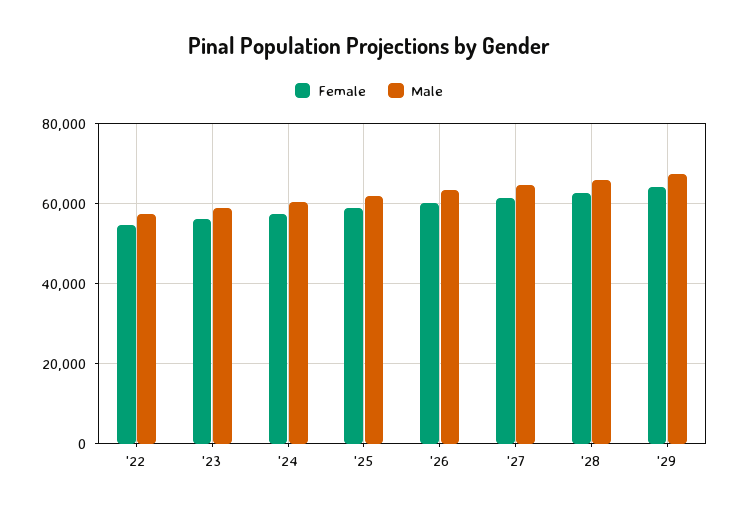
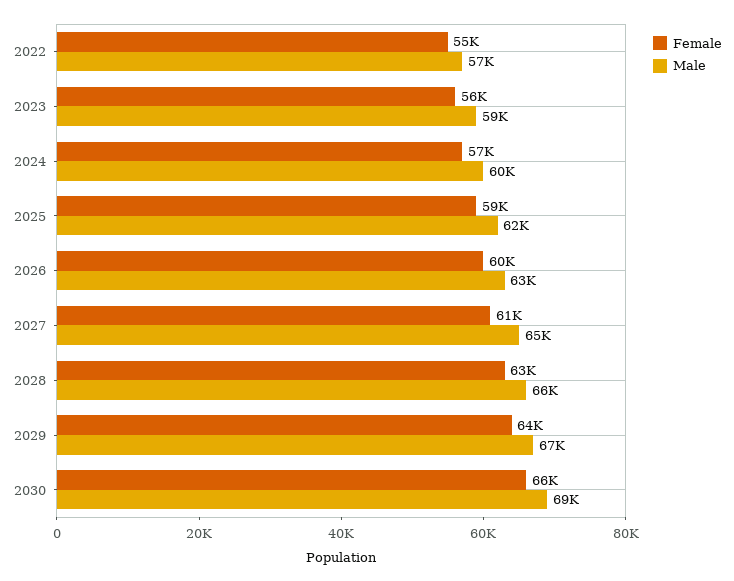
Female, 2030: none -> 66000
Male, 2030: none -> 69000

